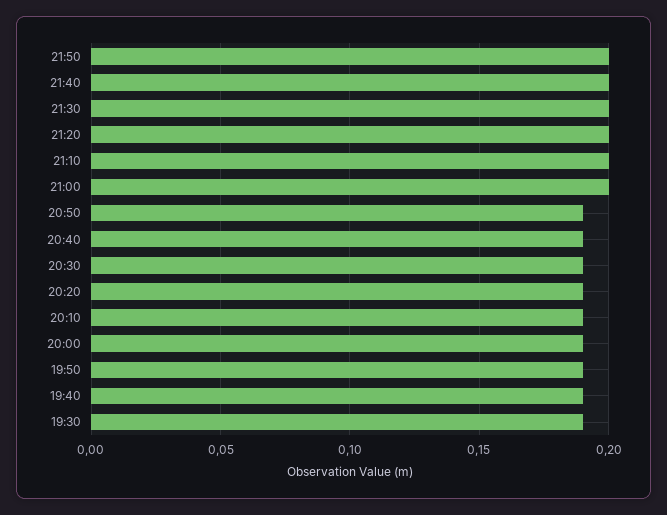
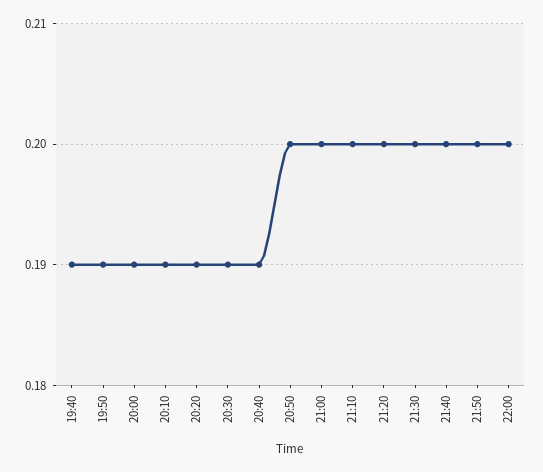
20:50: 0.19 -> 0.2
19:30: 0.19 -> none
22:00: none -> 0.2

